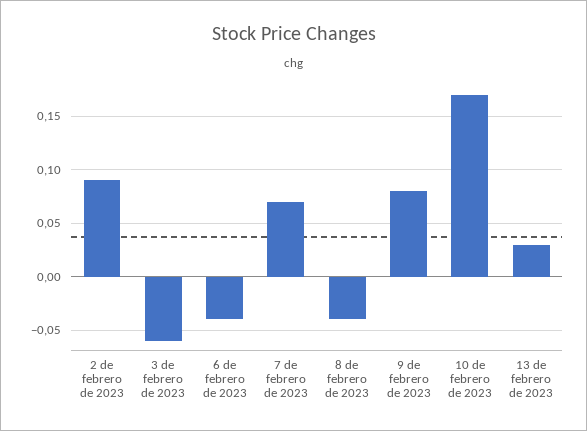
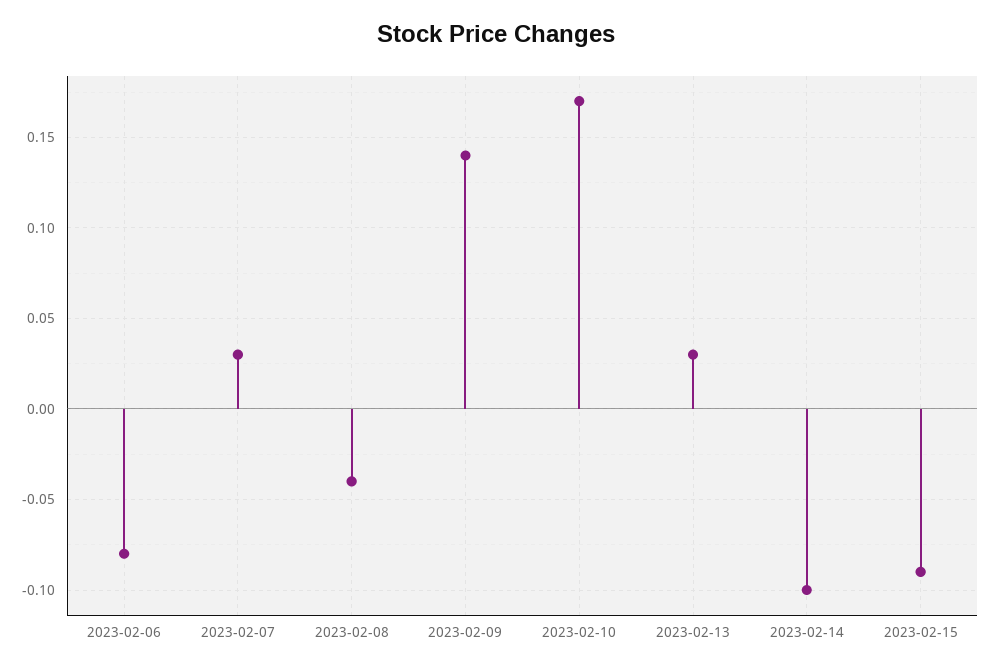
2 de febrero de 2023: 0.09 -> none
3 de febrero de 2023: -0.06 -> none
6 de febrero de 2023: -0.04 -> -0.08
7 de febrero de 2023: 0.07 -> 0.03
9 de febrero de 2023: 0.08 -> 0.14
2023-02-14: none -> -0.1
2023-02-15: none -> -0.09

